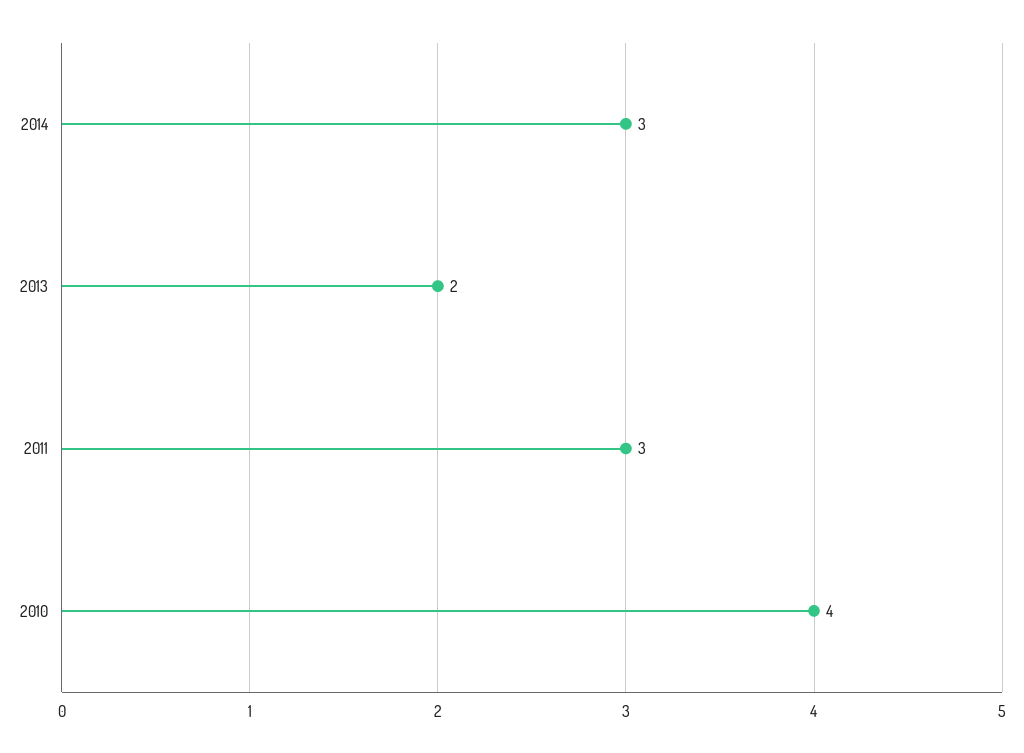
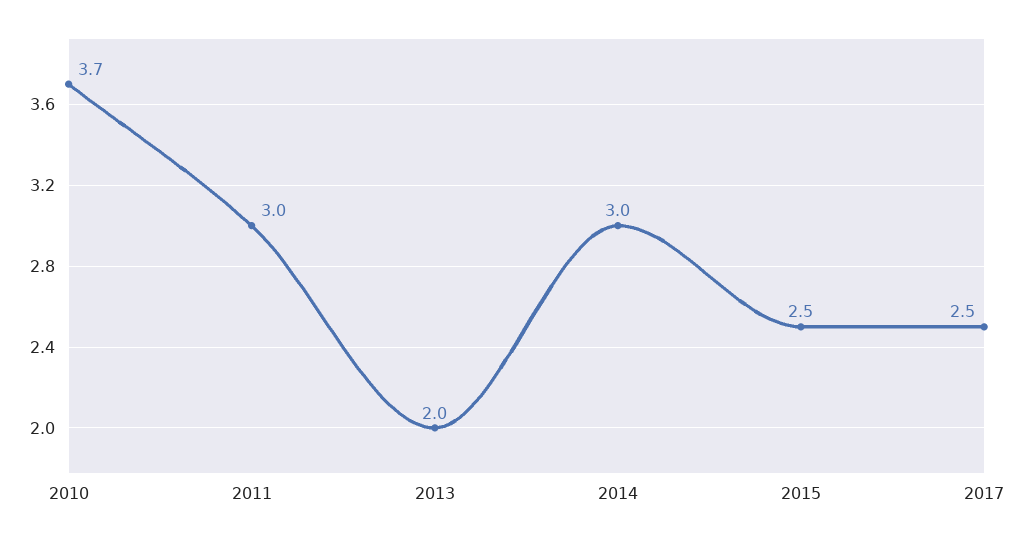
2010: 4 -> 3.7
2015: none -> 2.5
2017: none -> 2.5

